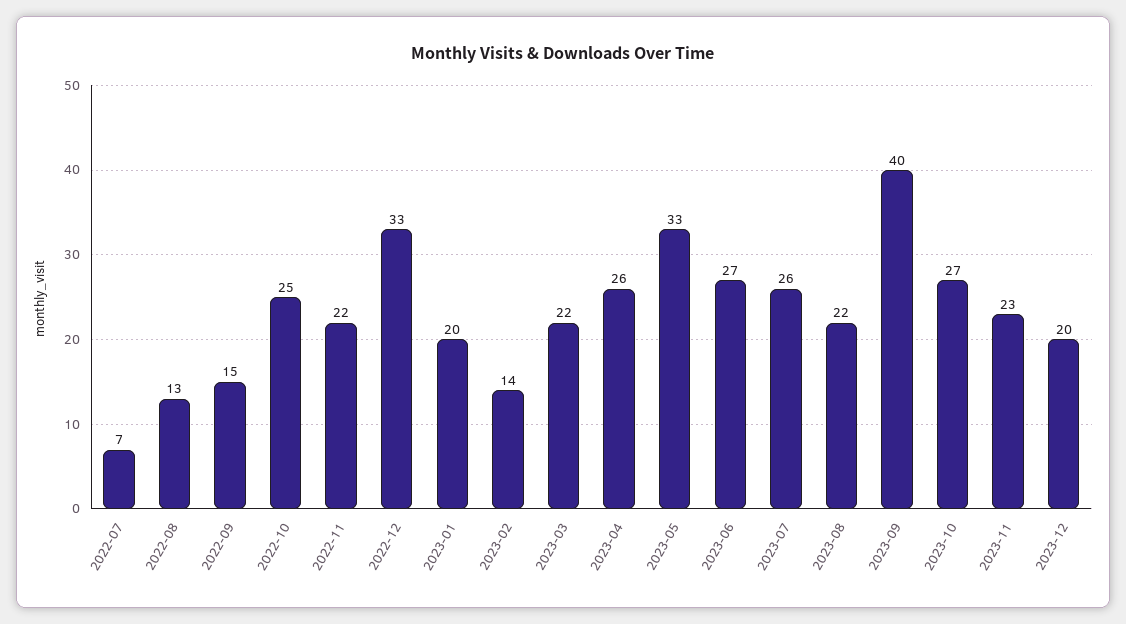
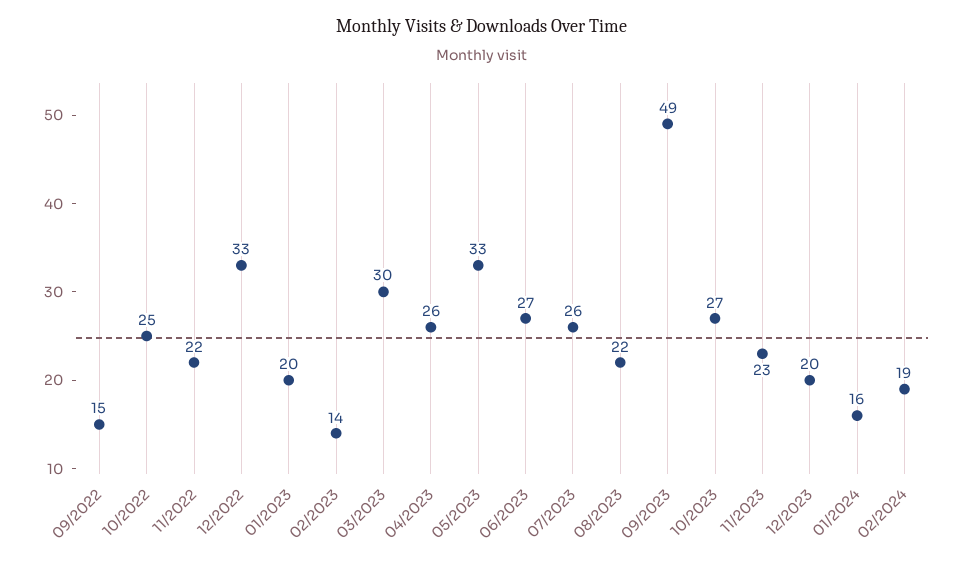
2022-07: 7 -> none
2022-08: 13 -> none
2023-03: 22 -> 30
2023-09: 40 -> 49
01/2024: none -> 16
02/2024: none -> 19

